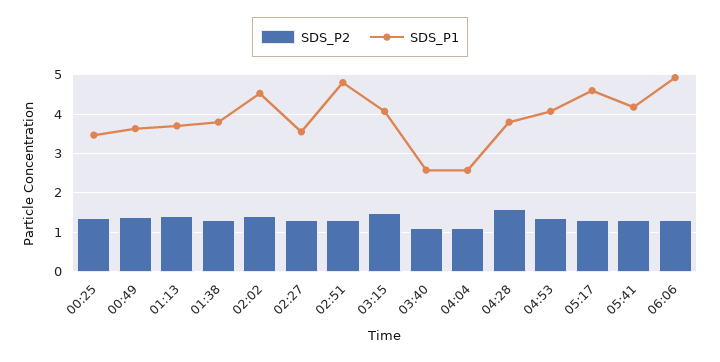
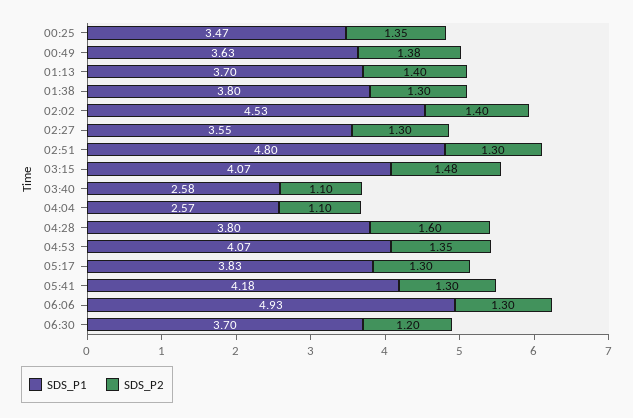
SDS_P1, 05:17: 4.6 -> 3.83
SDS_P1, 06:30: none -> 3.7
SDS_P2, 06:30: none -> 1.2

